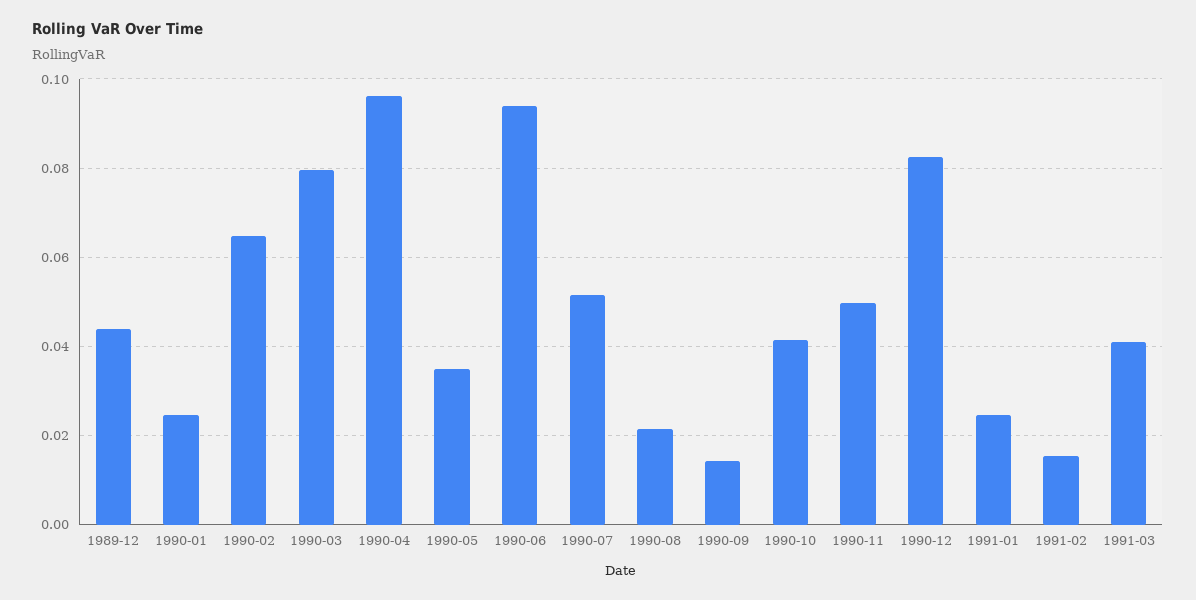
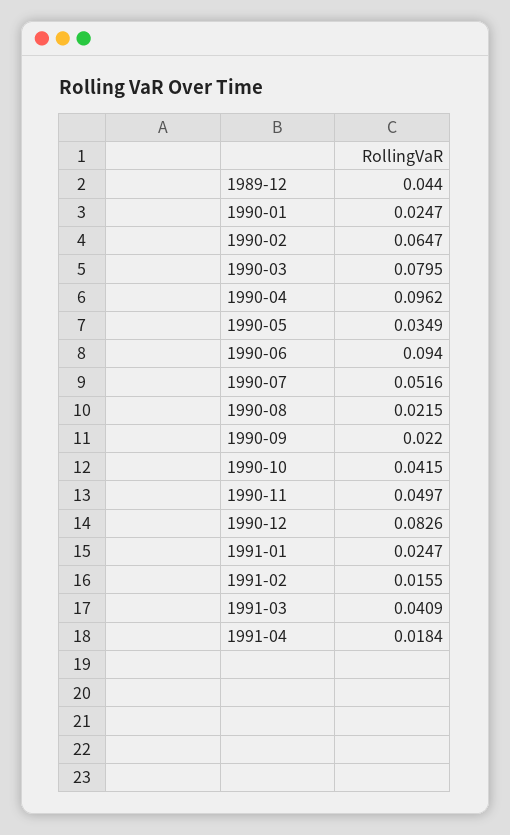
1990-09: 0.014 -> 0.022
1991-04: none -> 0.0184

